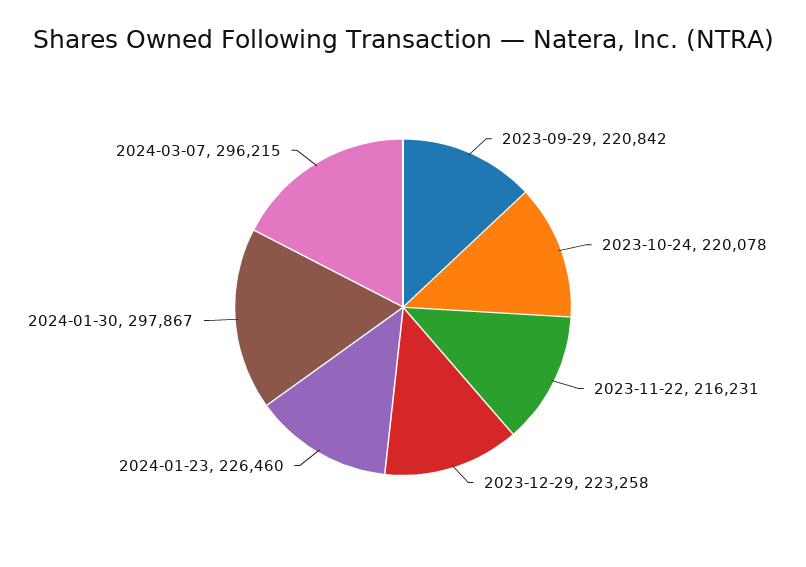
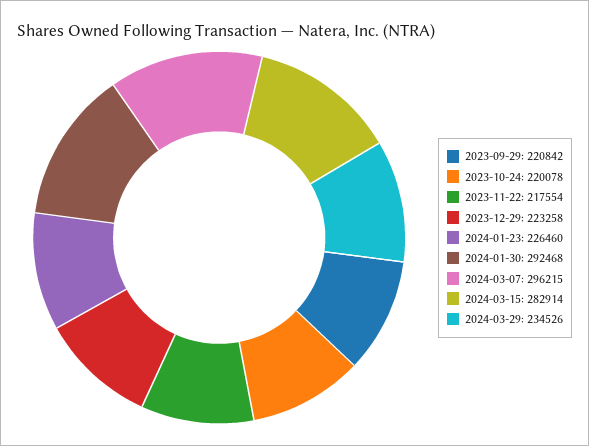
2023-11-22: 216231 -> 217554
2024-01-30: 297867 -> 292468
2024-03-15: none -> 282914
2024-03-29: none -> 234526

